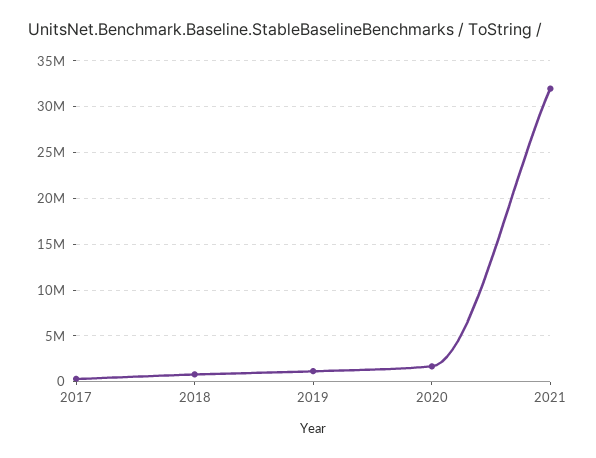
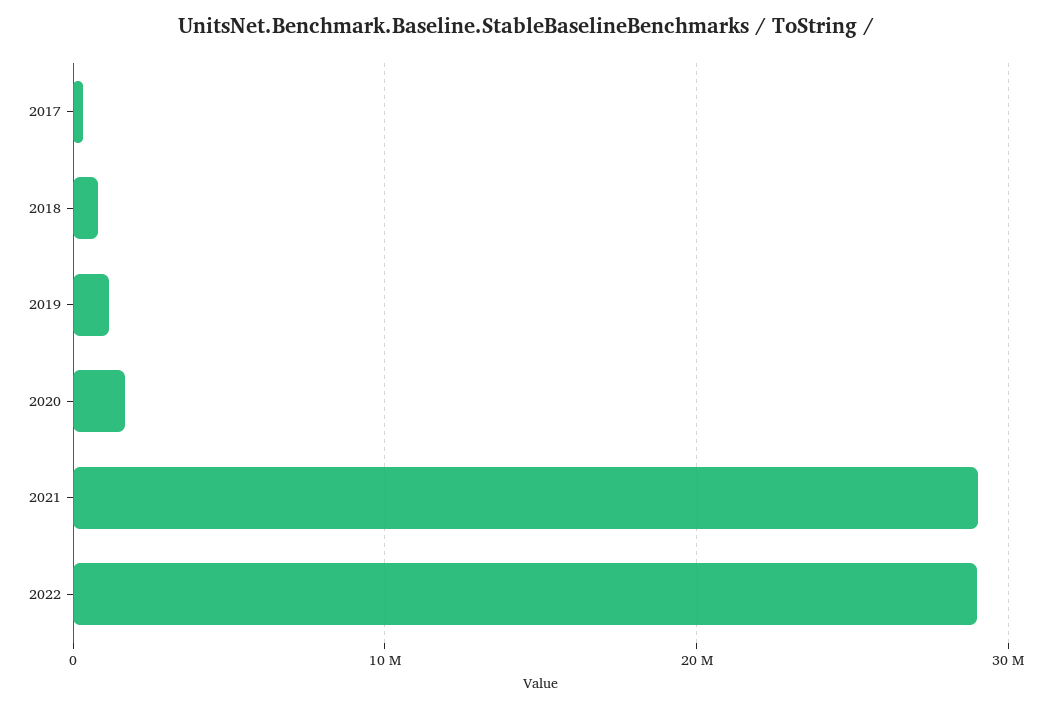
2021: 32000000 -> 29000000
2022: none -> 29000000

